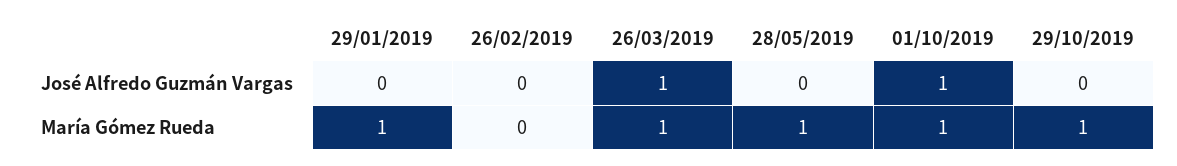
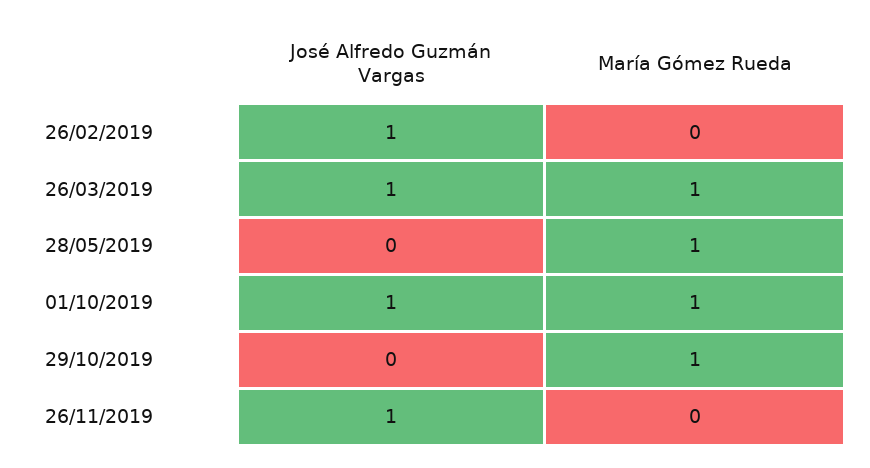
29/01/2019, José Alfredo Guzmán Vargas: 0 -> none
26/02/2019, José Alfredo Guzmán Vargas: 0 -> 1
29/01/2019, María Gómez Rueda: 1 -> none
26/11/2019, José Alfredo Guzmán Vargas: none -> 1
26/11/2019, María Gómez Rueda: none -> 0

